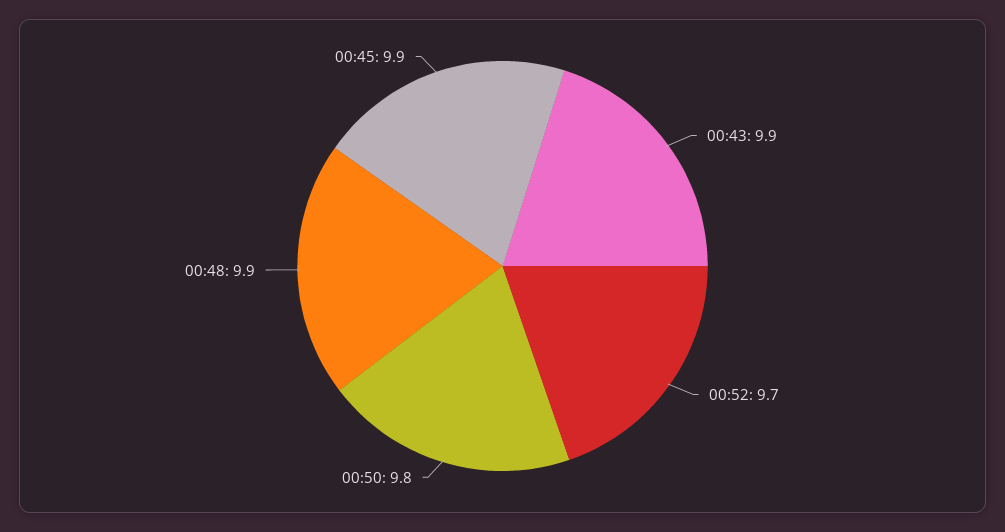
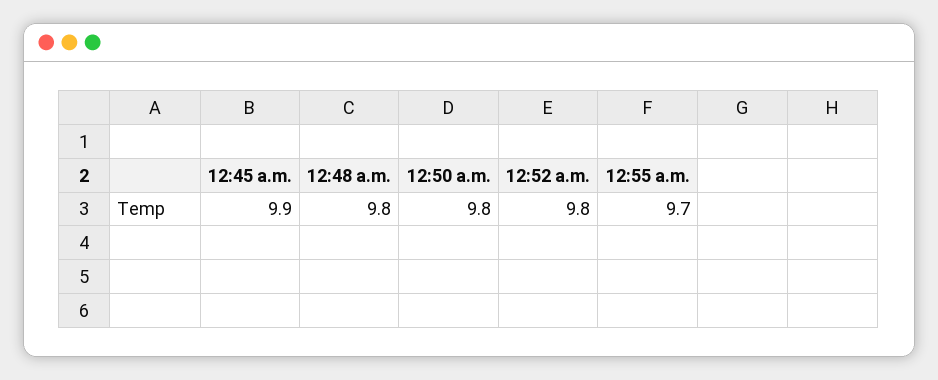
00:43: 9.9 -> none
00:52: 9.7 -> 9.8
00:48: 9.9 -> 9.8
12:55 a.m.: none -> 9.7

